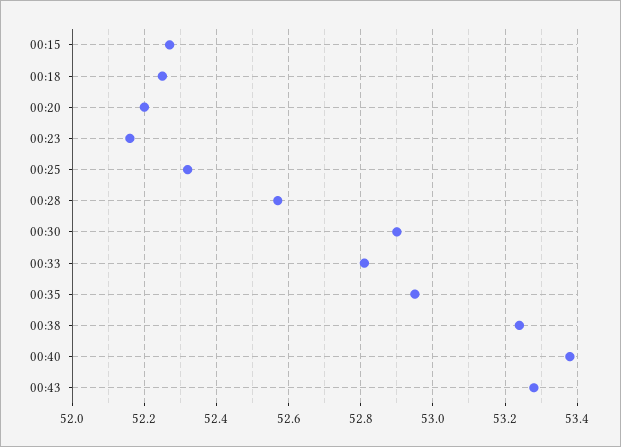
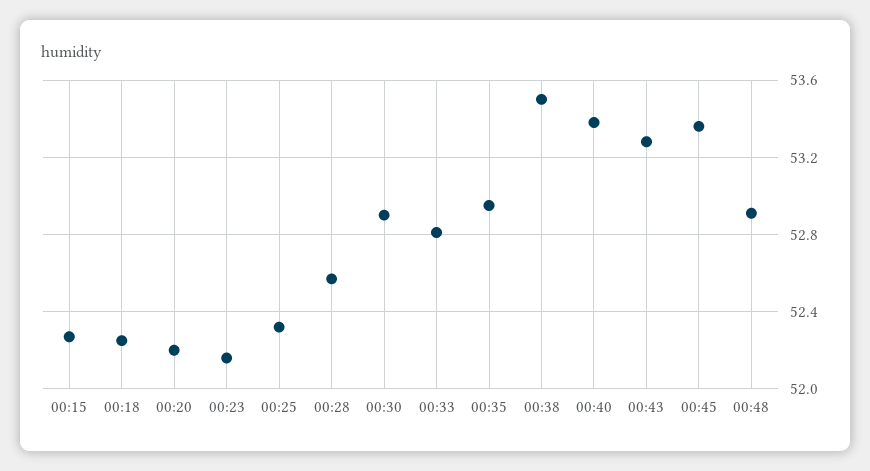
00:38: 53.25 -> 53.5
00:45: none -> 53.35
00:48: none -> 52.9

